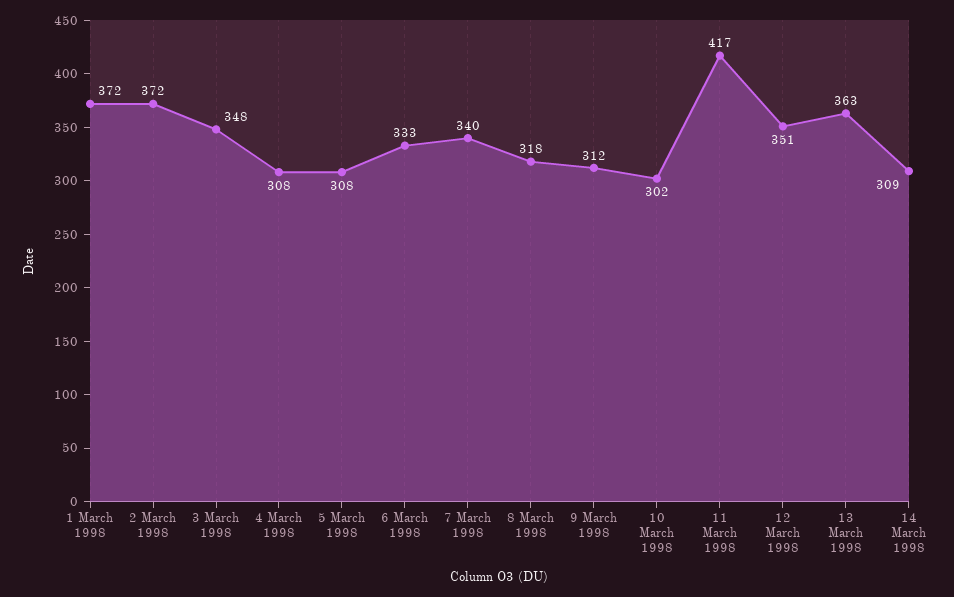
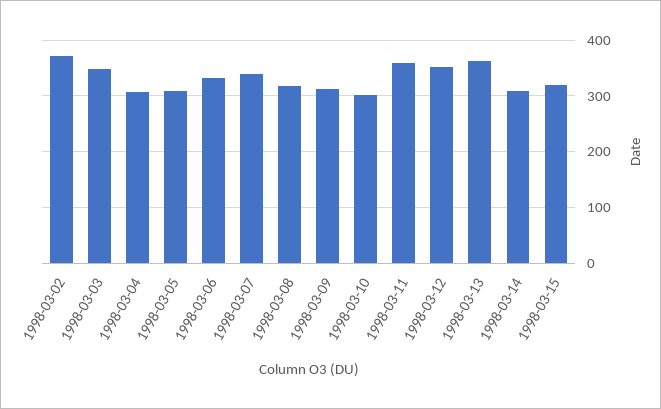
1 March 1998: 372 -> none
11 March 1998: 417 -> 360
1998-03-15: none -> 320

